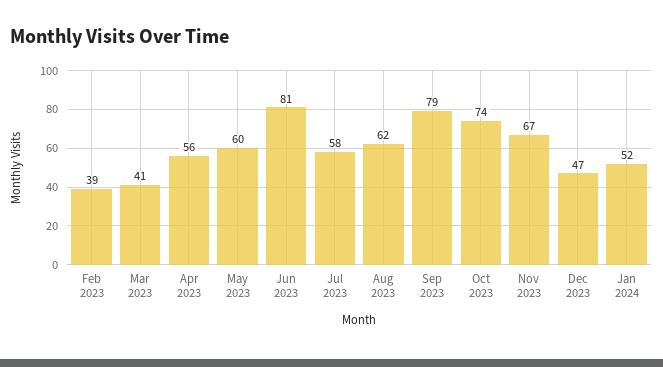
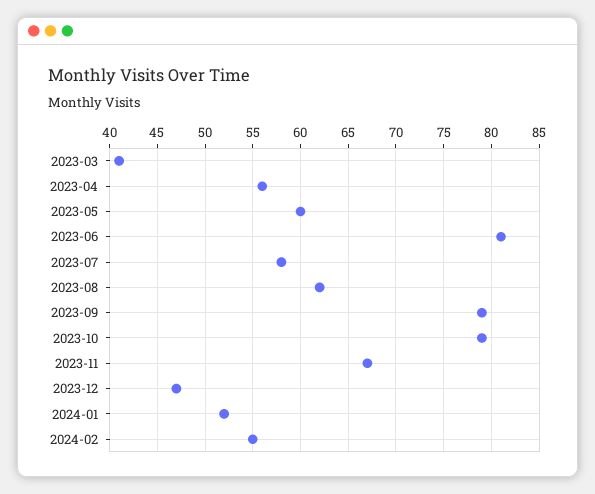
Feb 2023: 39 -> none
Oct 2023: 74 -> 79
2024-02: none -> 55

